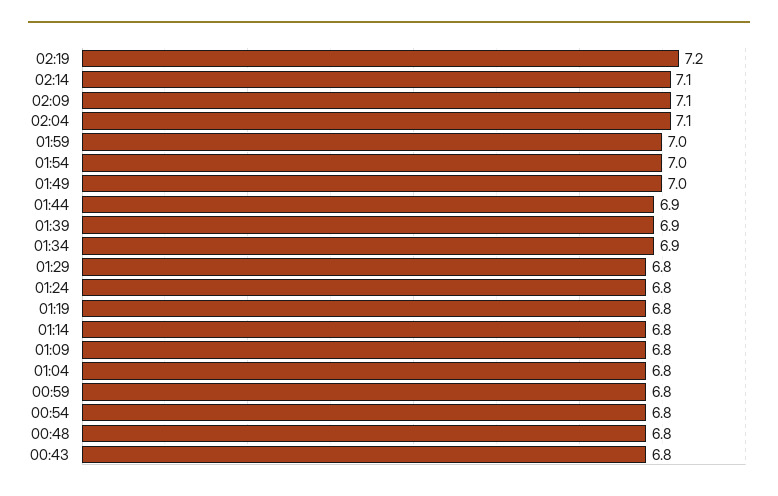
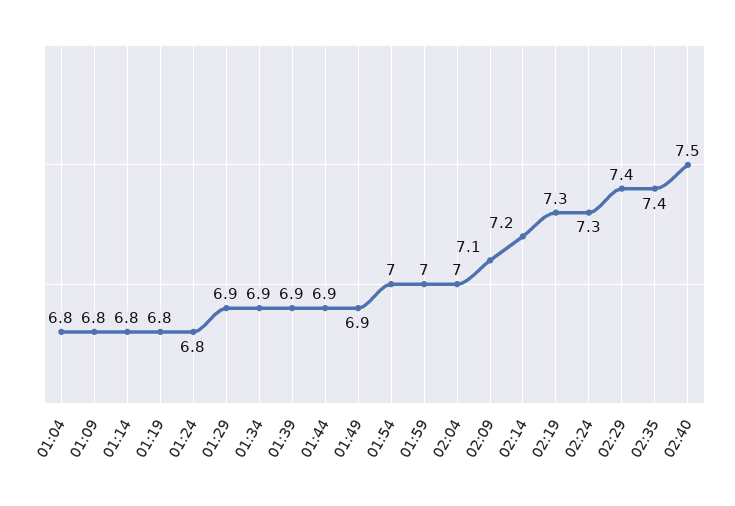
02:19: 7.2 -> 7.3
02:14: 7.1 -> 7.2
02:04: 7.1 -> 7
01:49: 7 -> 6.9
01:29: 6.8 -> 6.9
00:59: 6.8 -> none
00:54: 6.8 -> none
00:48: 6.8 -> none
00:43: 6.8 -> none
02:24: none -> 7.3
02:29: none -> 7.4
02:35: none -> 7.4
02:40: none -> 7.5

